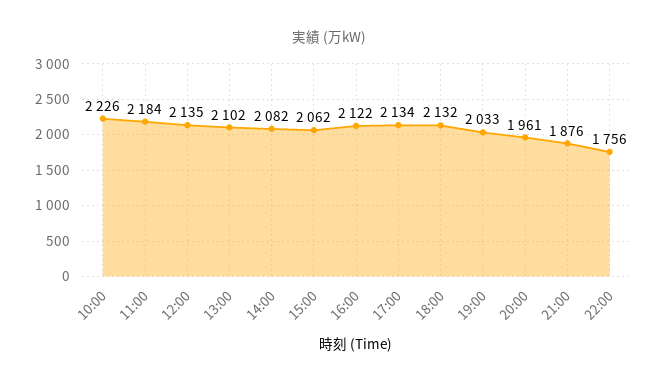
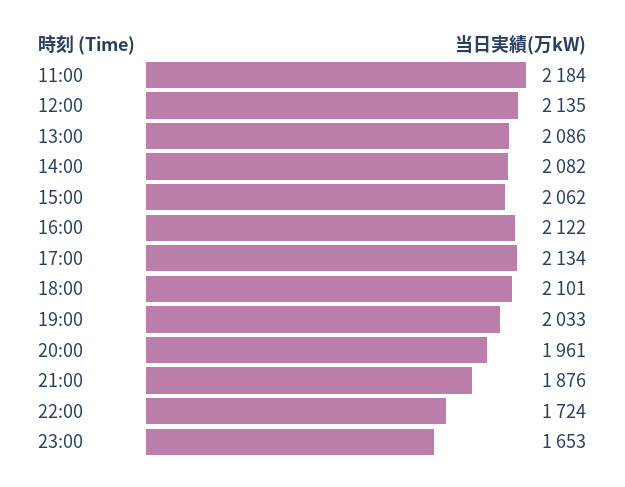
10:00: 2226 -> none
13:00: 2102 -> 2086
18:00: 2132 -> 2101
22:00: 1756 -> 1724
23:00: none -> 1653

